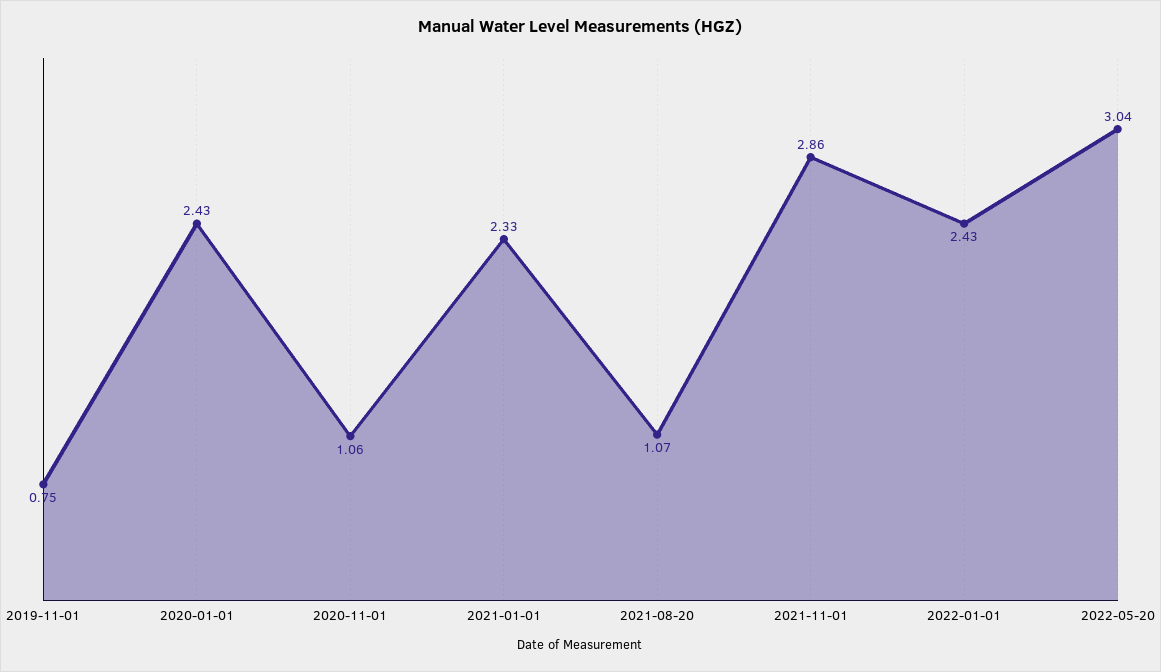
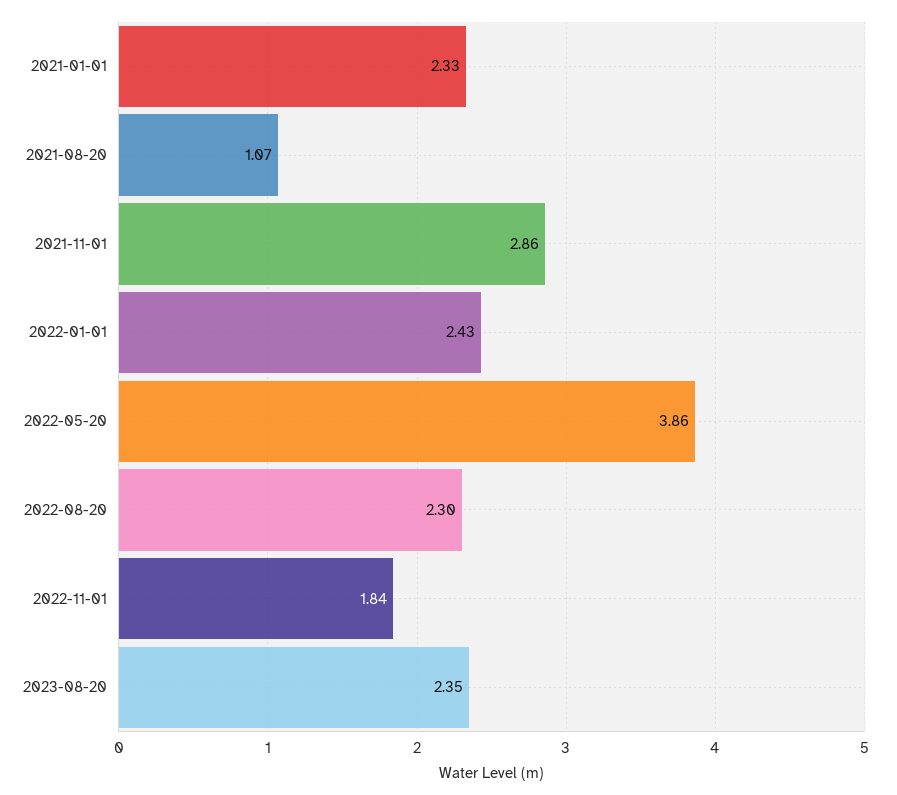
2019-11-01: 0.75 -> none
2020-01-01: 2.43 -> none
2020-11-01: 1.06 -> none
2022-05-20: 3.04 -> 3.86
2022-08-20: none -> 2.3
2022-11-01: none -> 1.84
2023-08-20: none -> 2.35

